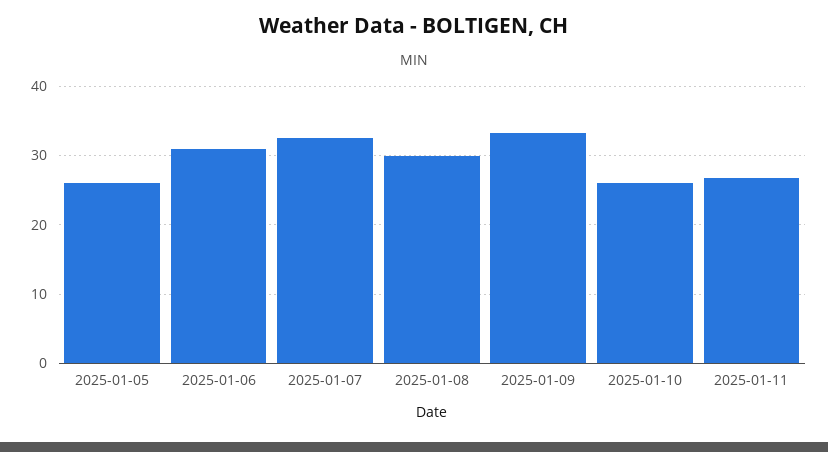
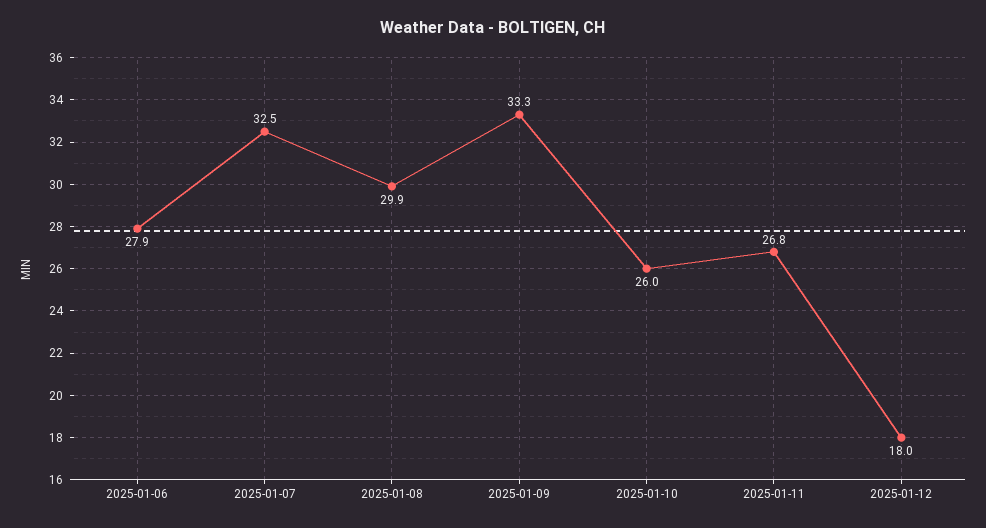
2025-01-05: 26 -> none
2025-01-06: 31 -> 27.9
2025-01-12: none -> 18

